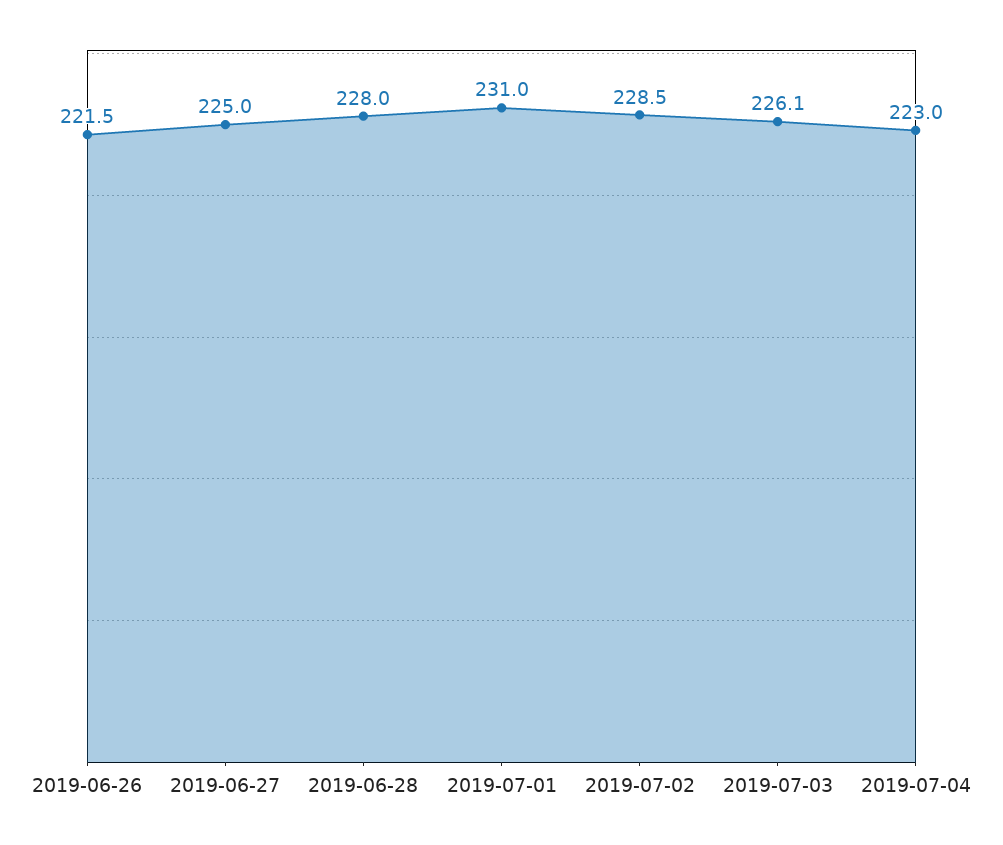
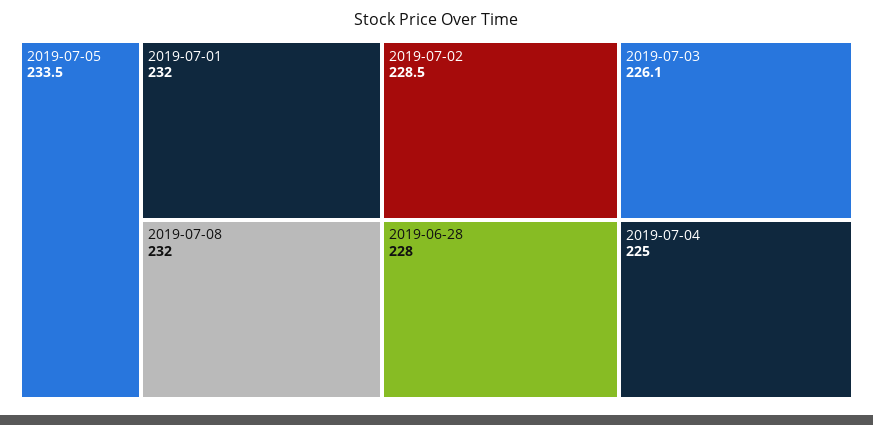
2019-06-26: 221.5 -> none
2019-06-27: 225 -> none
2019-07-01: 231 -> 232
2019-07-04: 223 -> 225
2019-07-05: none -> 233.5
2019-07-08: none -> 232

